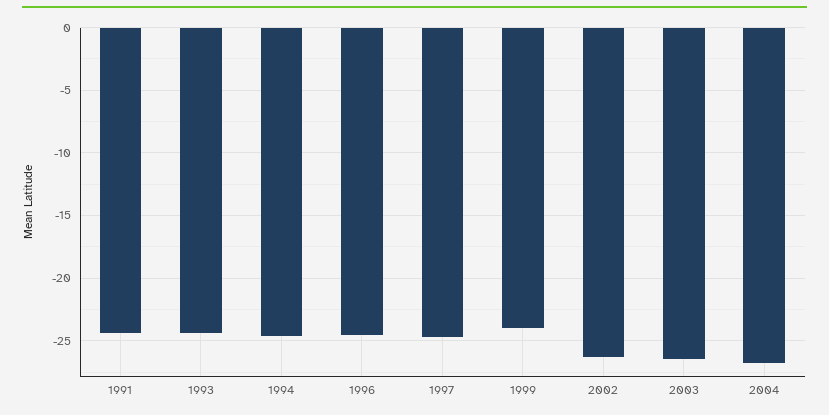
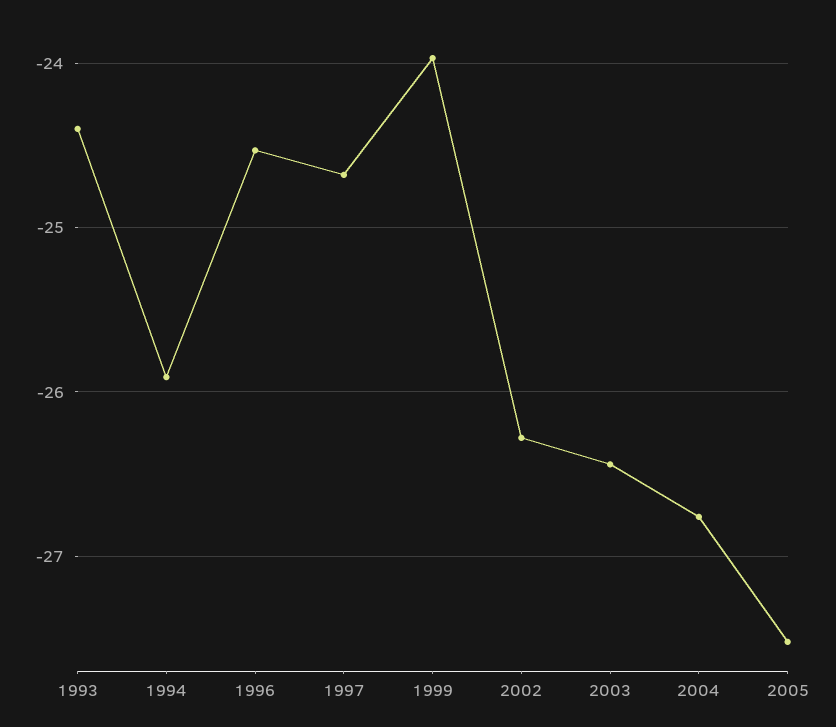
1991: -24.5 -> none
1994: -24.5 -> -25.9
2005: none -> -27.5

